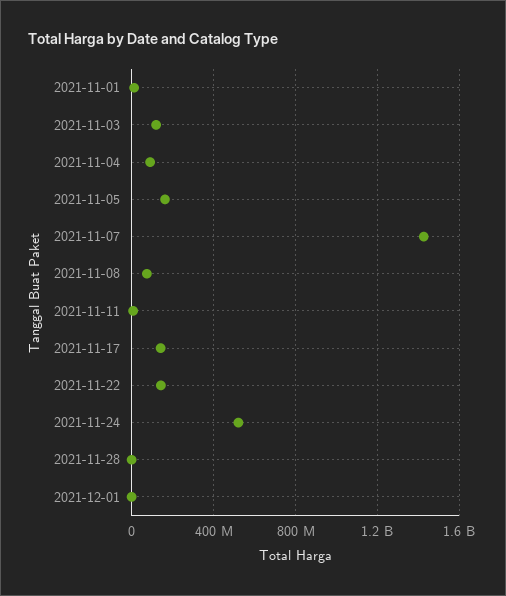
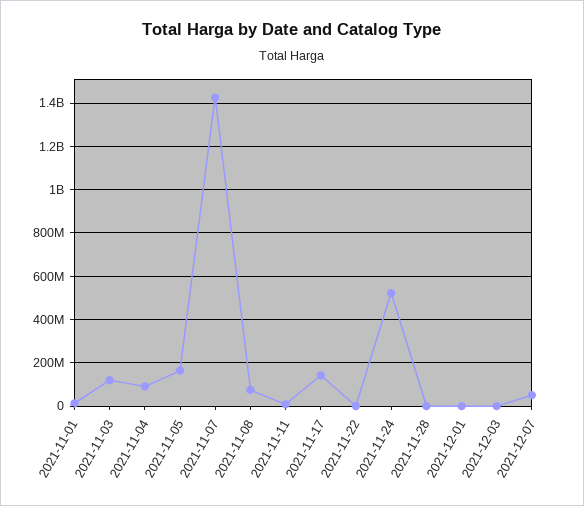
2021-11-22: 150000000 -> 0
2021-12-03: none -> 0
2021-12-07: none -> 50000000

